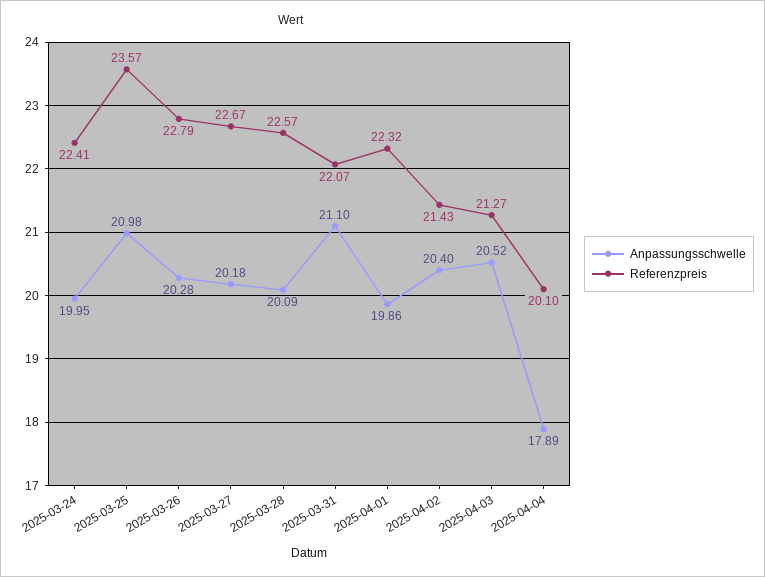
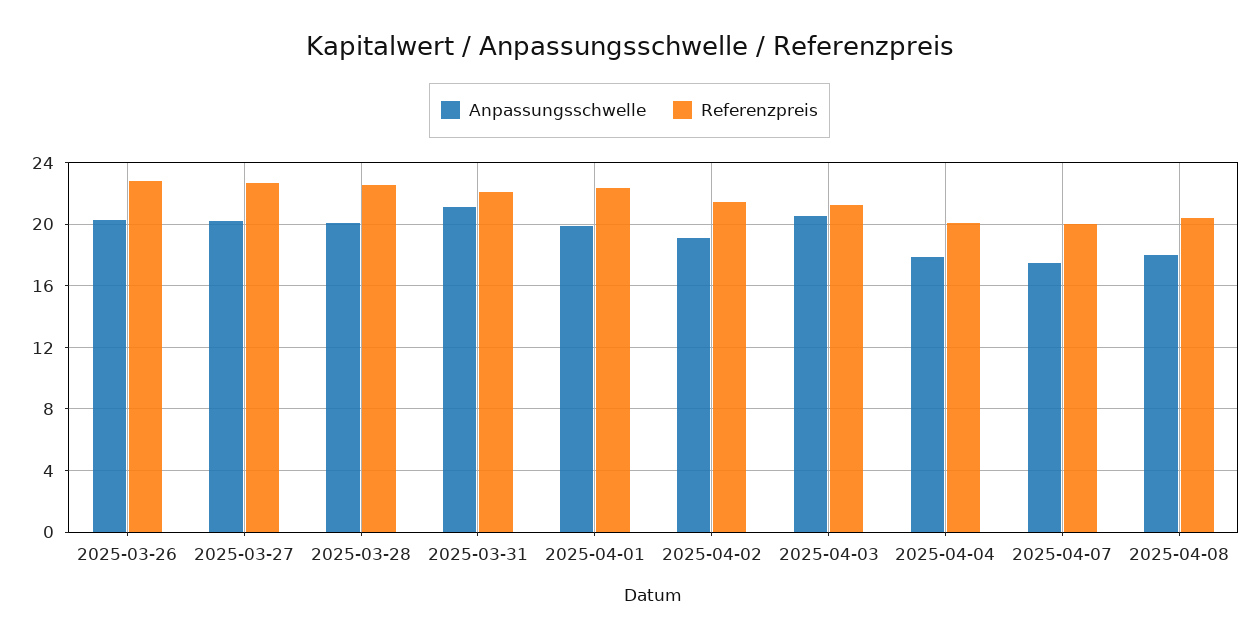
Anpassungsschwelle, 2025-03-24: 19.95 -> none
Referenzpreis, 2025-03-24: 22.41 -> none
Anpassungsschwelle, 2025-03-25: 20.98 -> none
Referenzpreis, 2025-03-25: 23.57 -> none
Anpassungsschwelle, 2025-04-02: 20.4 -> 19
Anpassungsschwelle, 2025-04-07: none -> 17.5
Referenzpreis, 2025-04-07: none -> 20
Anpassungsschwelle, 2025-04-08: none -> 18
Referenzpreis, 2025-04-08: none -> 20.5

